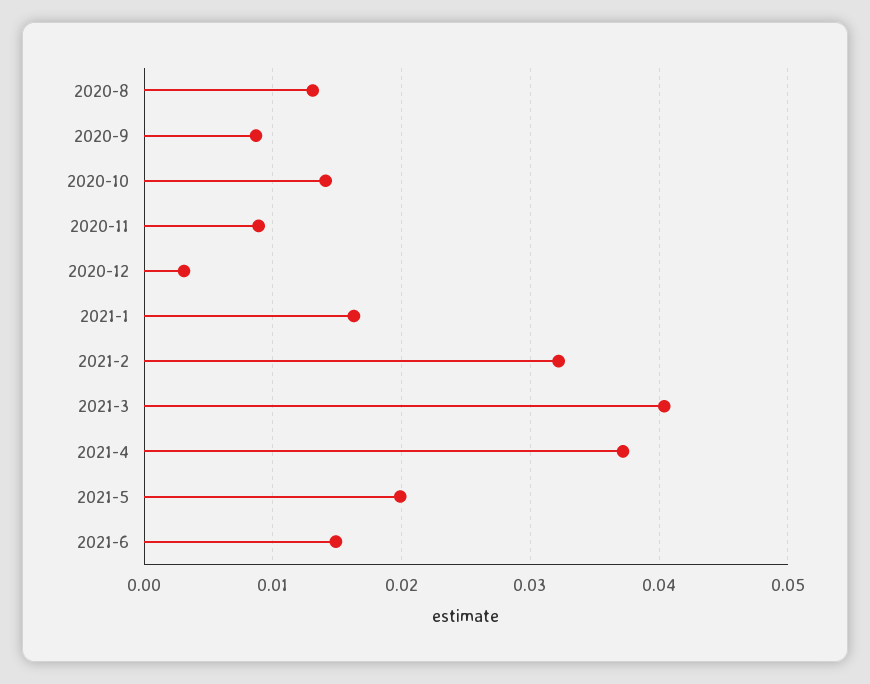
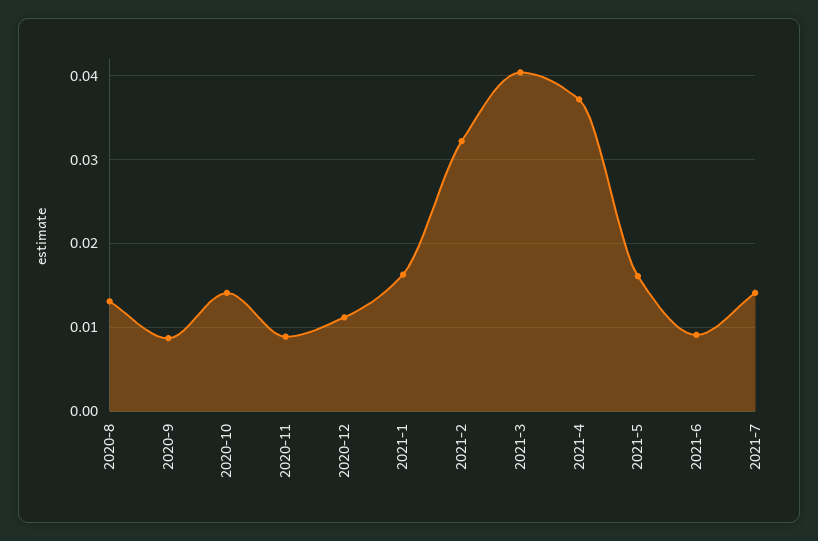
2020-12: 0.003 -> 0.011
2021-5: 0.02 -> 0.016
2021-6: 0.015 -> 0.009
2021-7: none -> 0.014

